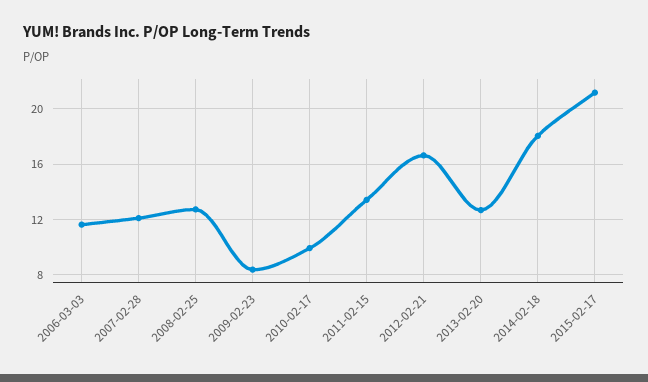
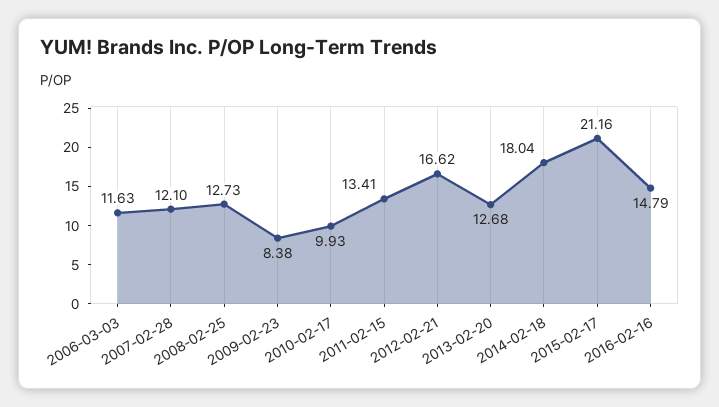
2016-02-16: none -> 14.79

